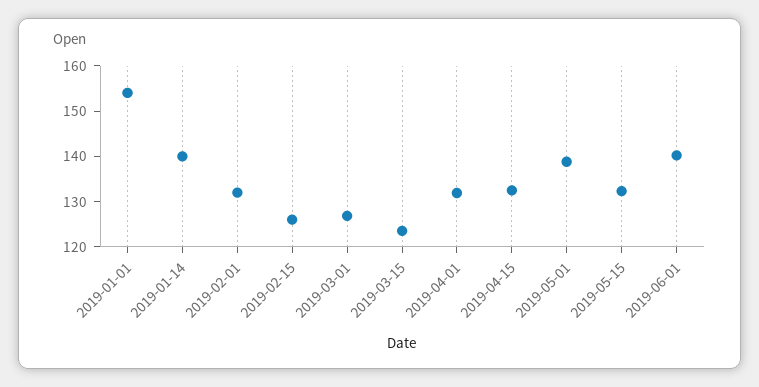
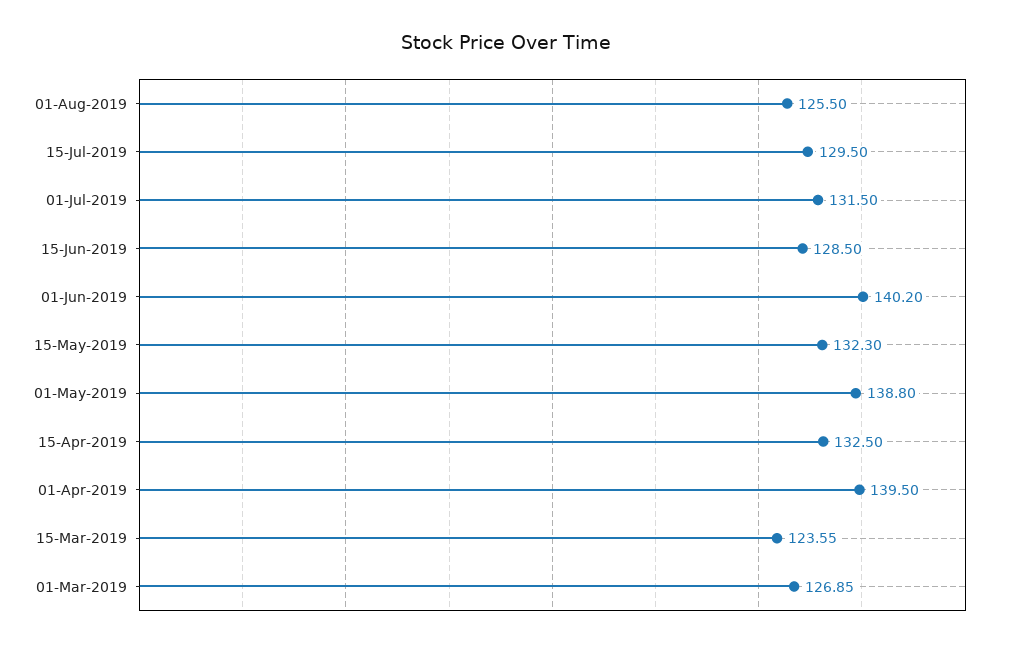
2019-01-01: 154 -> none
2019-01-14: 140 -> none
2019-02-01: 132 -> none
2019-02-15: 126 -> none
2019-04-01: 132 -> 139.5
01-Aug-2019: none -> 125.5
15-Jul-2019: none -> 129.5
01-Jul-2019: none -> 131.5
15-Jun-2019: none -> 128.5

